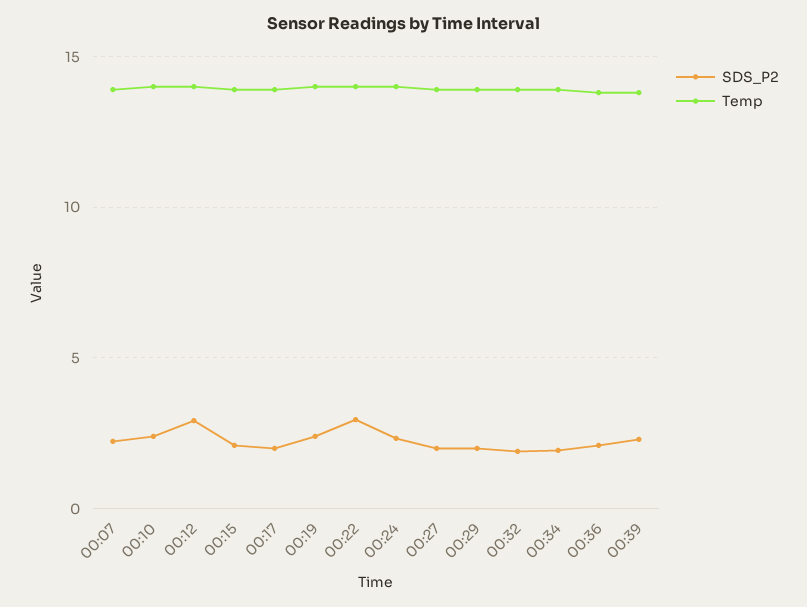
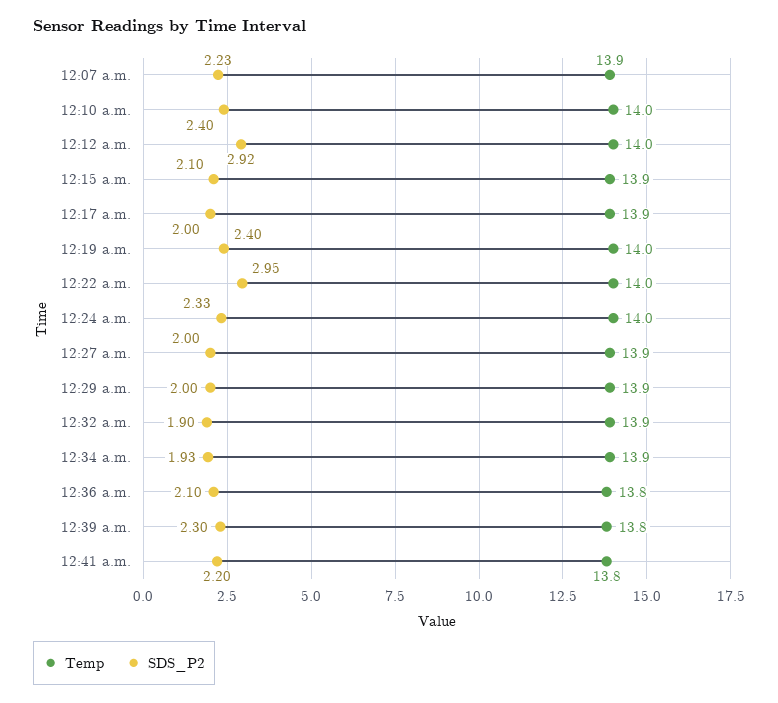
Temp, 12:41 a.m.: none -> 13.8
SDS_P2, 12:41 a.m.: none -> 2.2

